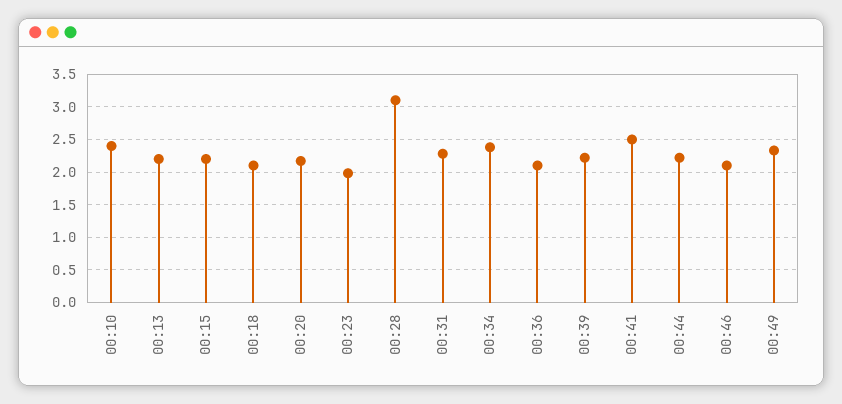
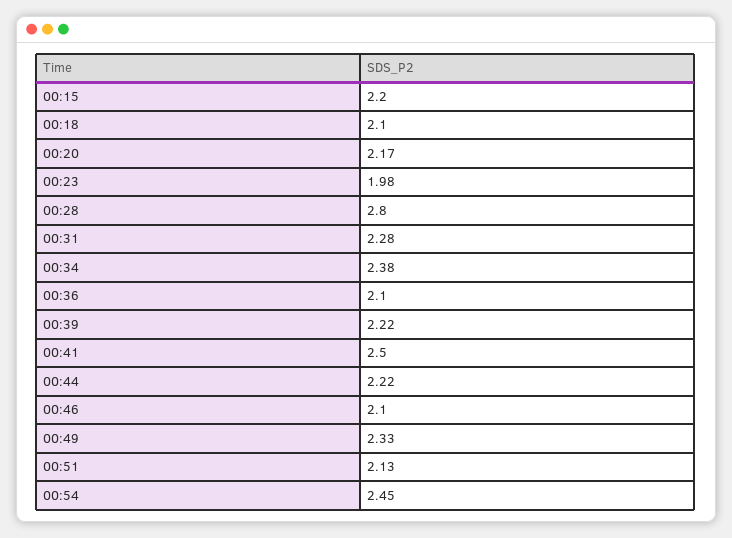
00:10: 2.4 -> none
00:13: 2.2 -> none
00:28: 3.1 -> 2.8
00:51: none -> 2.13
00:54: none -> 2.45

